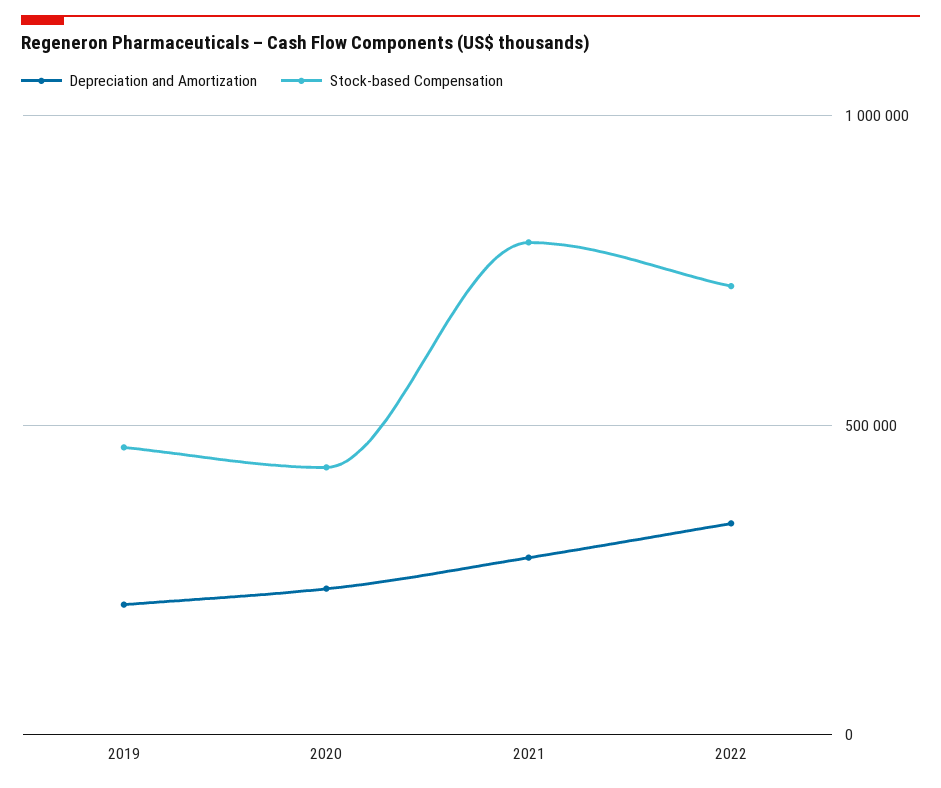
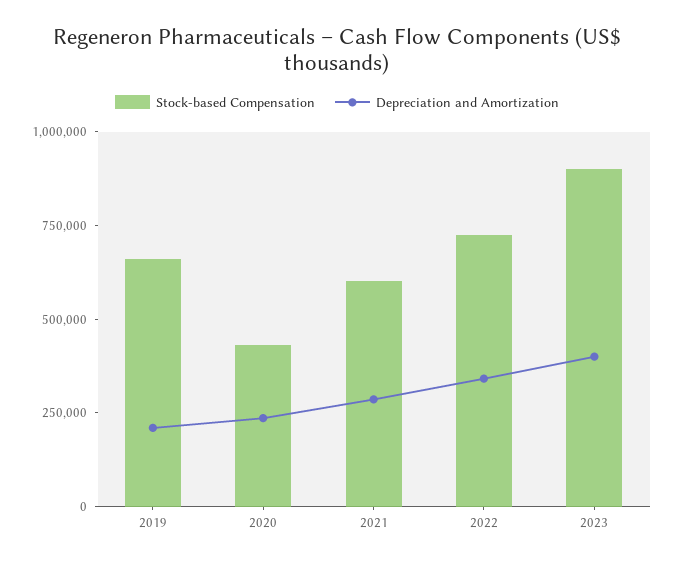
Stock-based Compensation, 2019: 450000 -> 650000
Stock-based Compensation, 2021: 800000 -> 600000
Stock-based Compensation, 2023: none -> 900000
Depreciation and Amortization, 2023: none -> 400000

